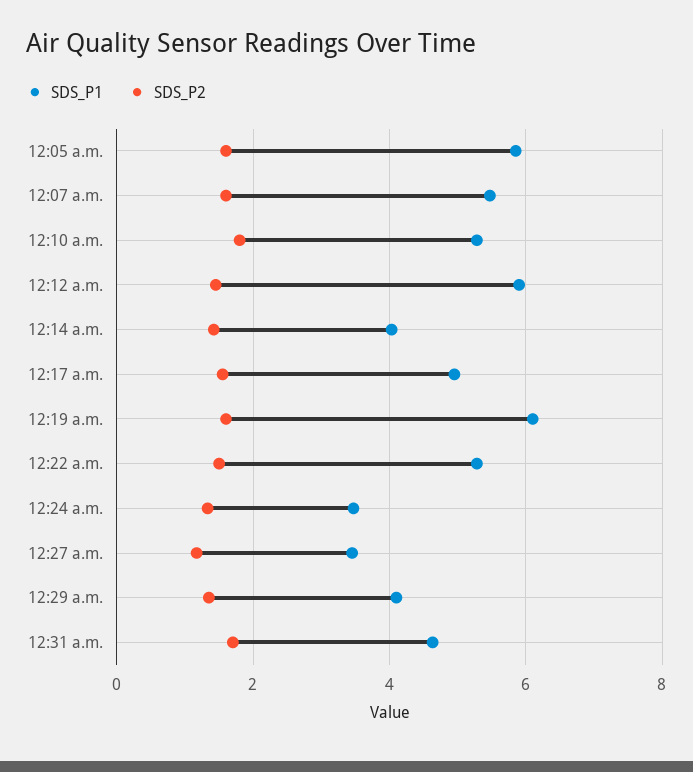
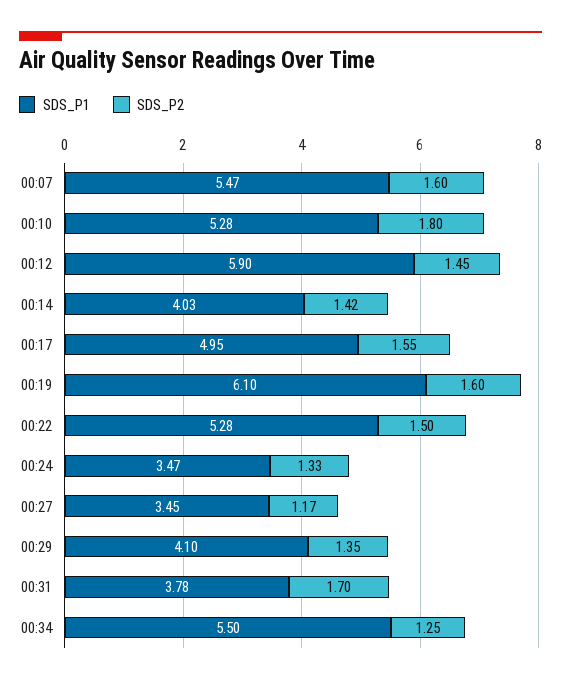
SDS_P1, 12:05 a.m.: 5.8 -> none
SDS_P2, 12:05 a.m.: 1.6 -> none
SDS_P1, 12:31 a.m.: 4.6 -> 3.78
SDS_P1, 00:34: none -> 5.5
SDS_P2, 00:34: none -> 1.25

